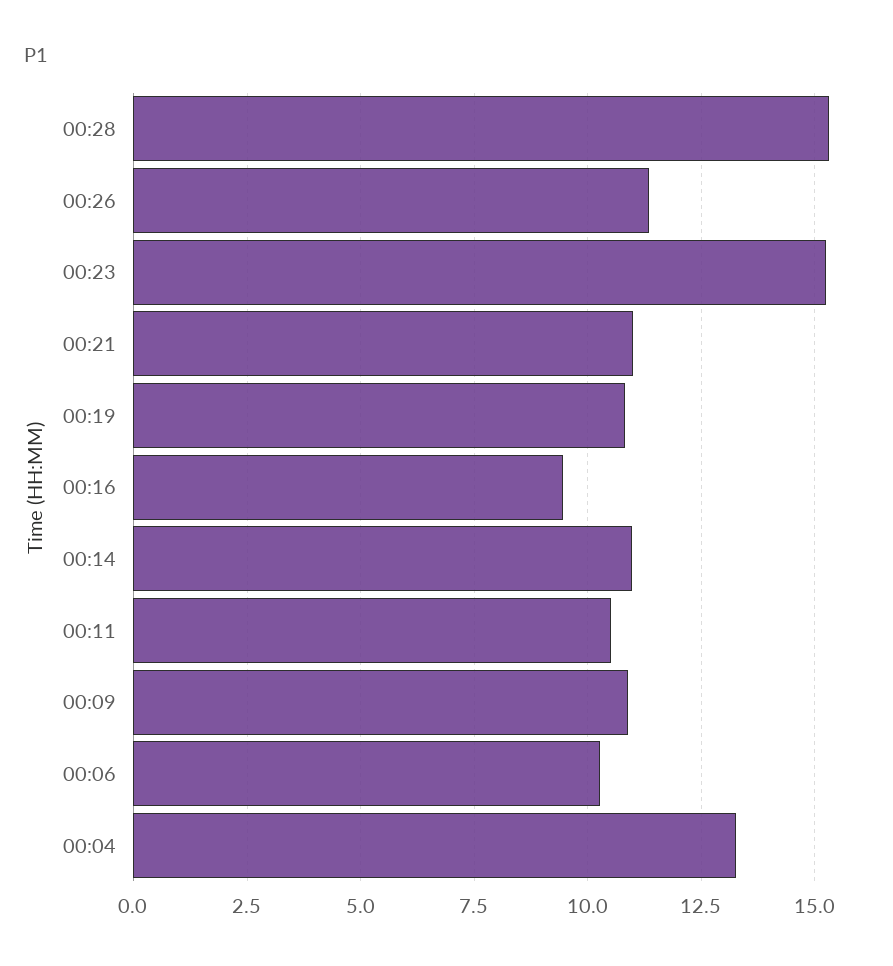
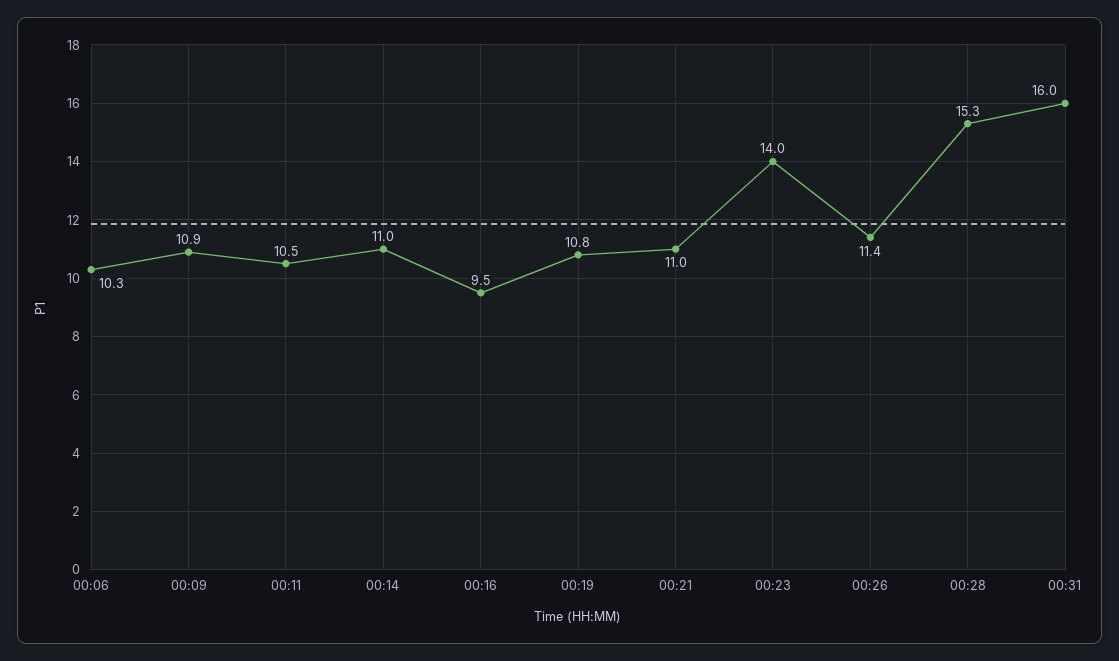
00:23: 15.25 -> 14
00:04: 13.25 -> none
00:31: none -> 16

